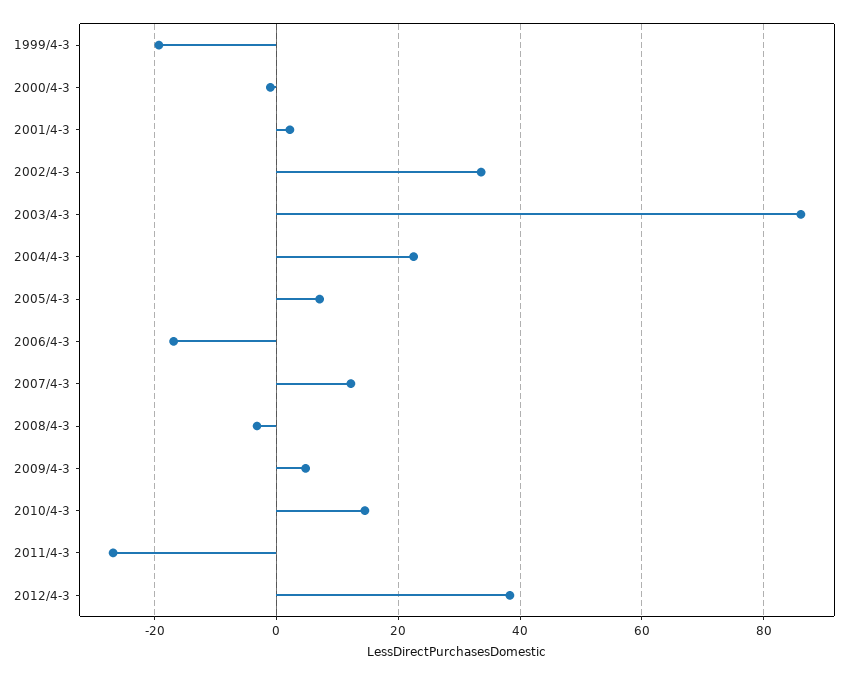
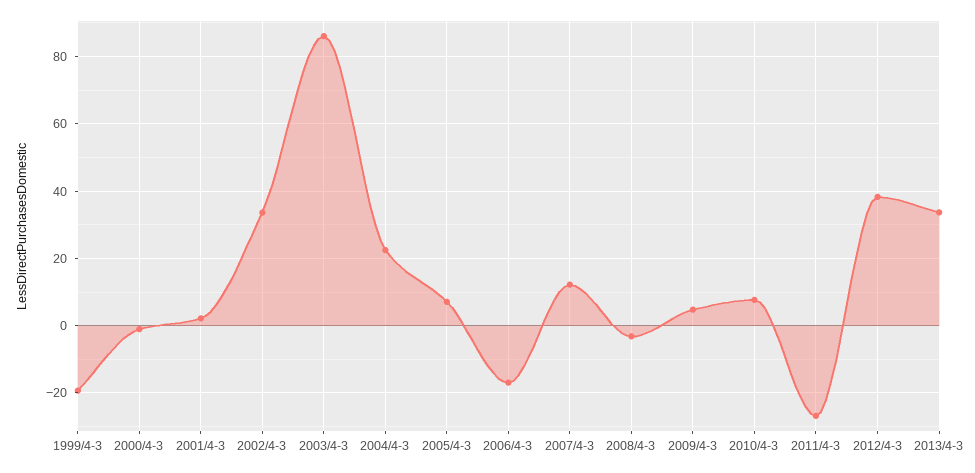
2010/4-3: 14 -> 8
2013/4-3: none -> 34

